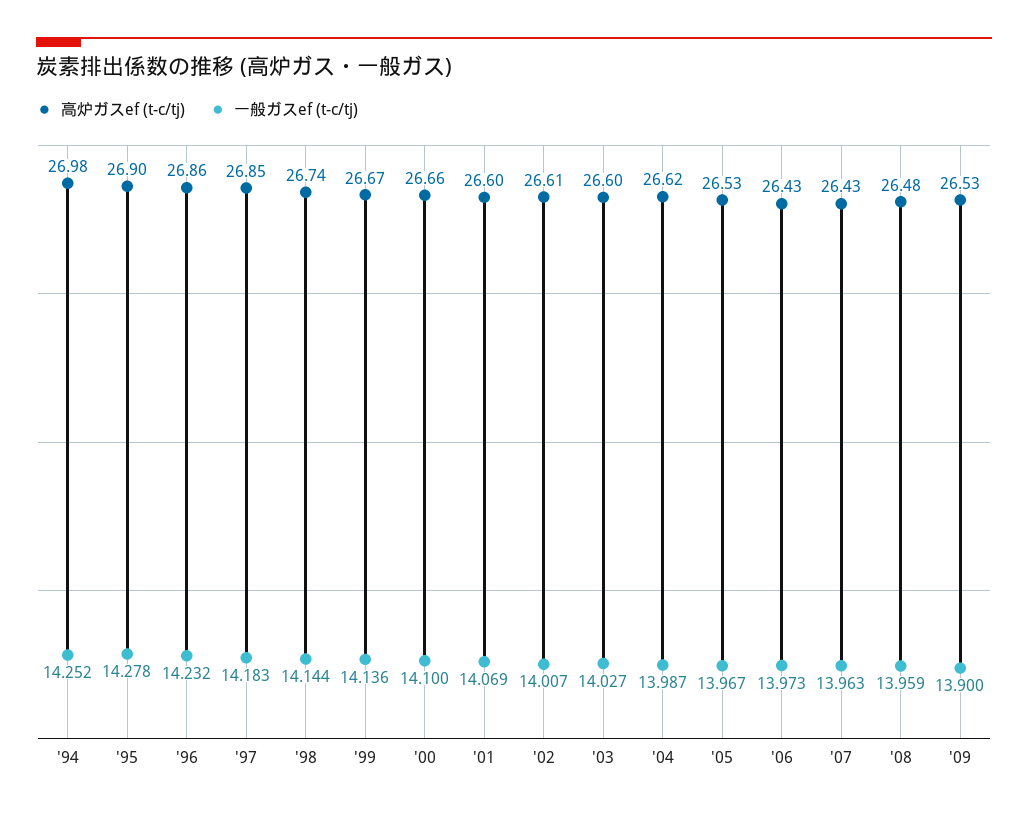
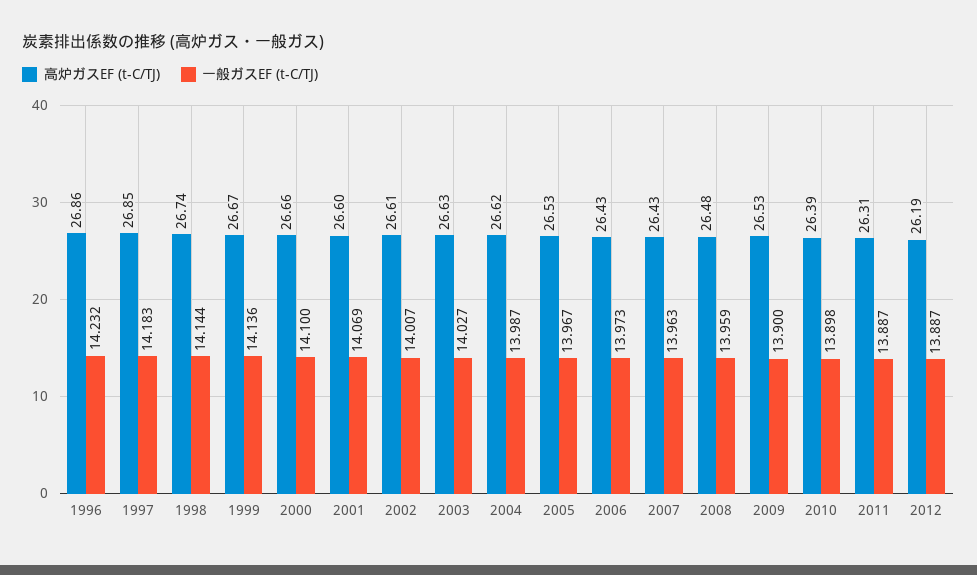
高炉ガスef (t-c/tj), '94: 26.98 -> none
一般ガスef (t-c/tj), '94: 14.252 -> none
高炉ガスef (t-c/tj), '95: 26.9 -> none
一般ガスef (t-c/tj), '95: 14.278 -> none
高炉ガスef (t-c/tj), '03: 26.6 -> 26.63
高炉ガスef (t-c/tj), 2010: none -> 26.39
一般ガスef (t-c/tj), 2010: none -> 13.898
高炉ガスef (t-c/tj), 2011: none -> 26.31
一般ガスef (t-c/tj), 2011: none -> 13.887
高炉ガスef (t-c/tj), 2012: none -> 26.19
一般ガスef (t-c/tj), 2012: none -> 13.887

